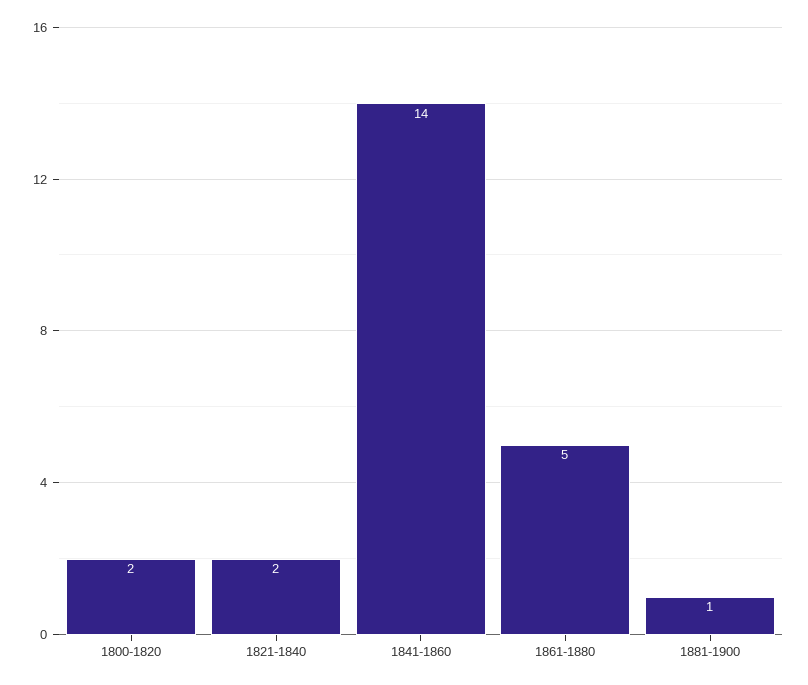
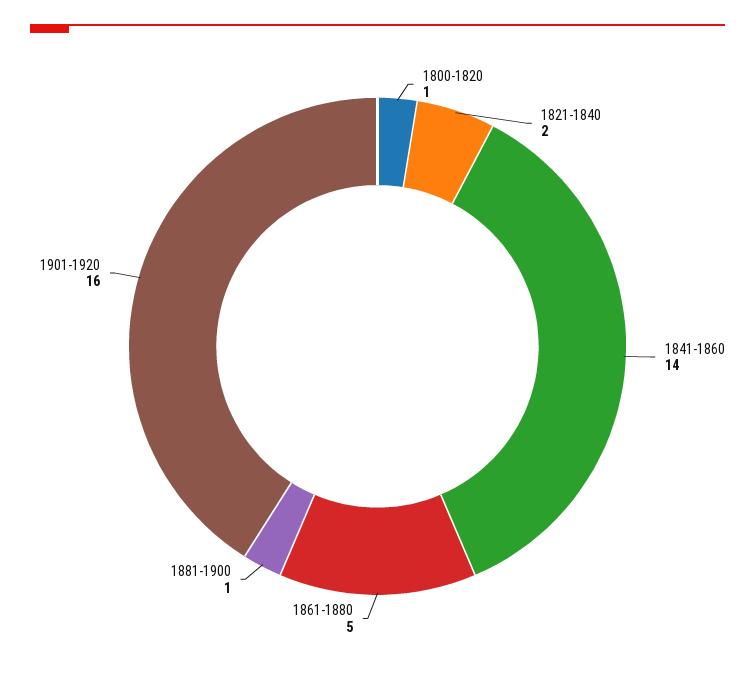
1800-1820: 2 -> 1
1901-1920: none -> 16

